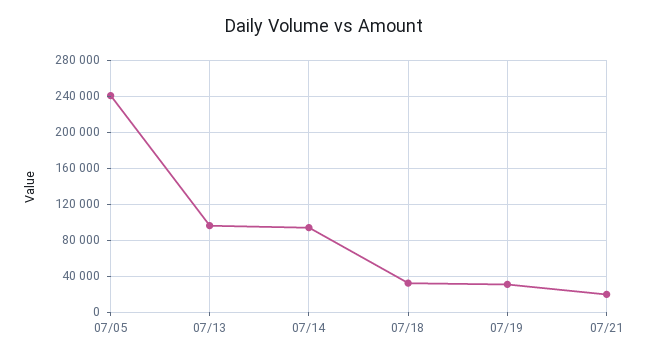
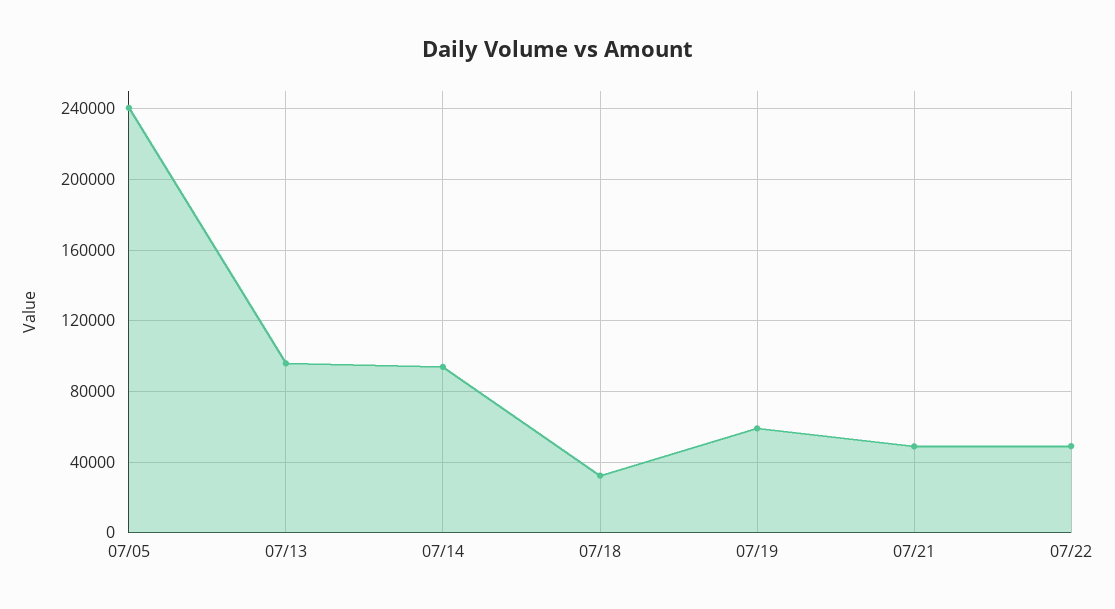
07/19: 30000 -> 60000
07/21: 20000 -> 50000
07/22: none -> 50000

